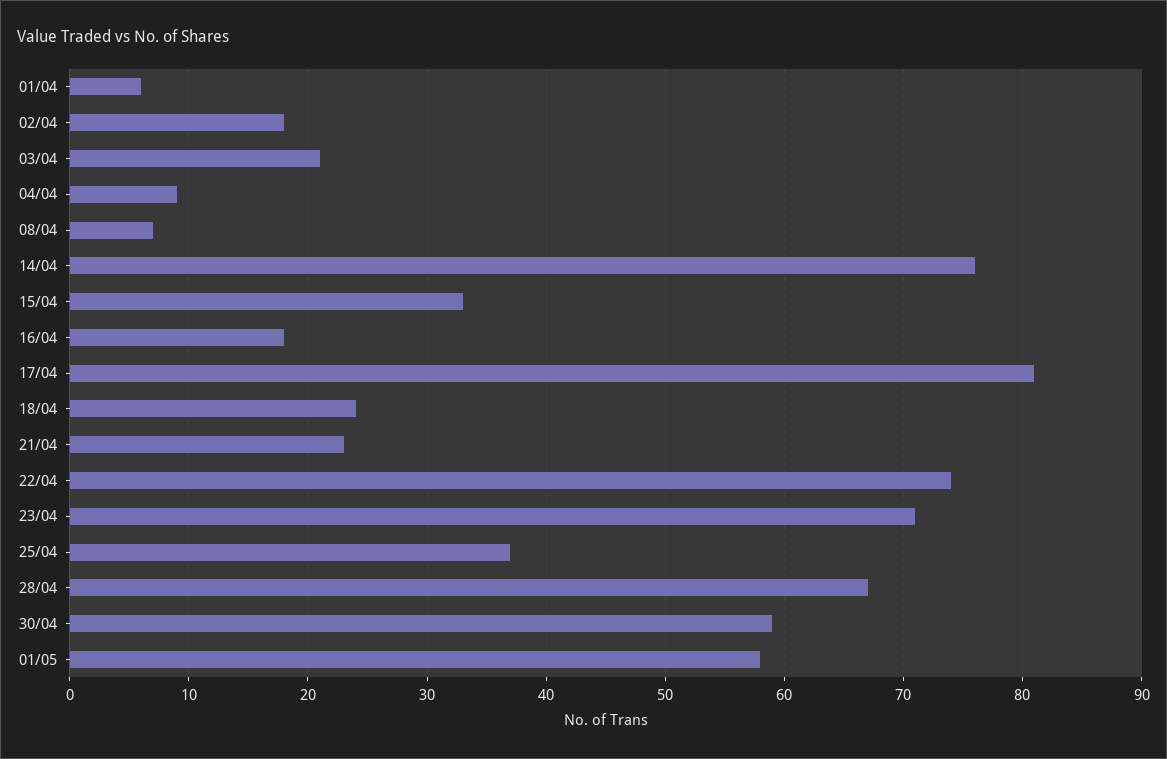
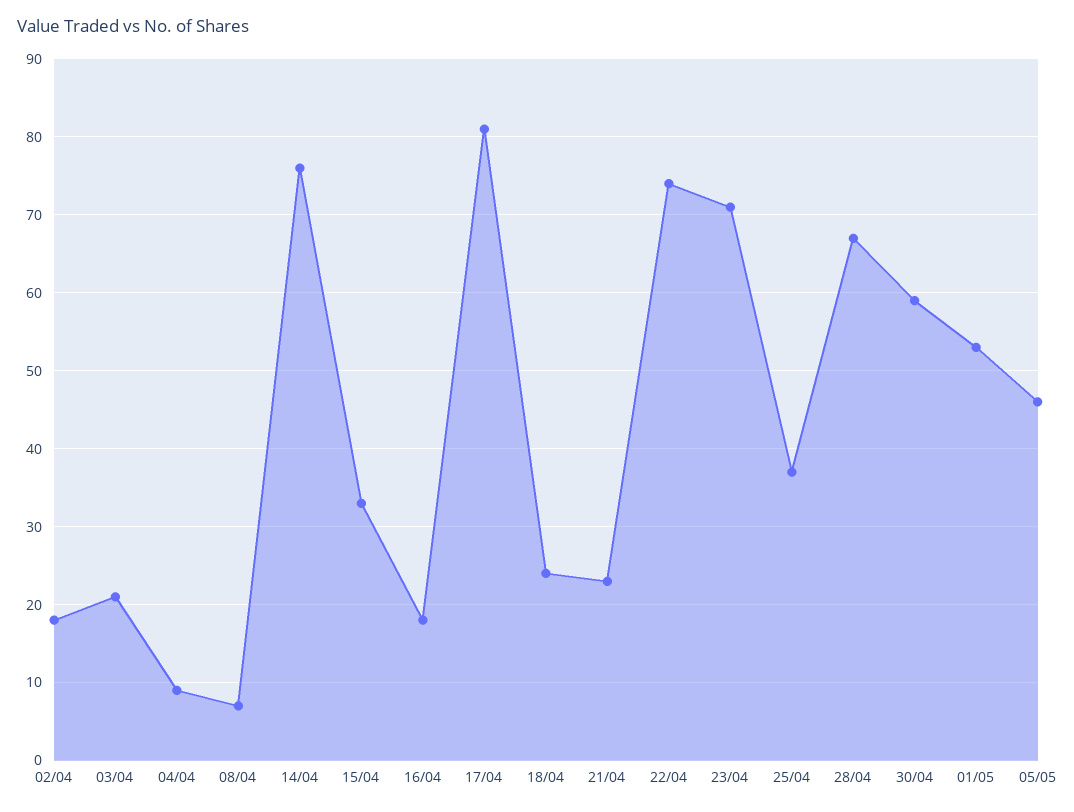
01/04: 6 -> none
01/05: 58 -> 53
05/05: none -> 46

